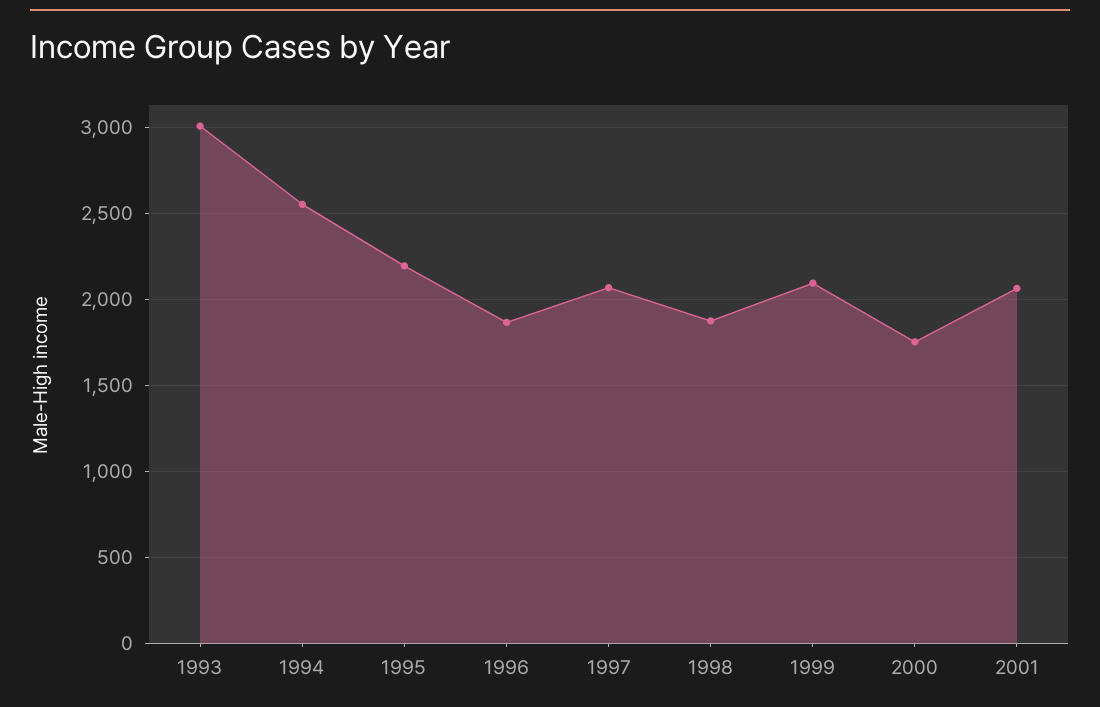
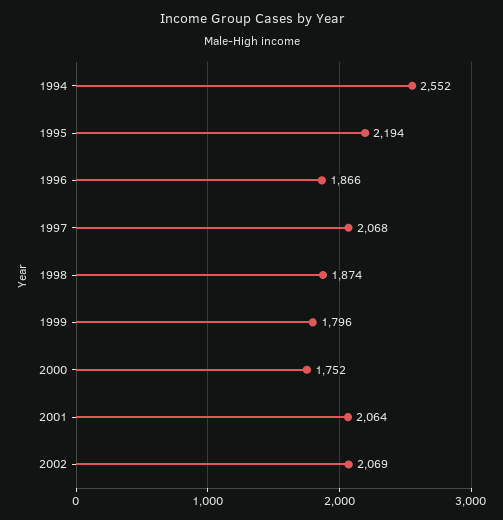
1993: 3000 -> none
1999: 2100 -> 1796
2002: none -> 2069

